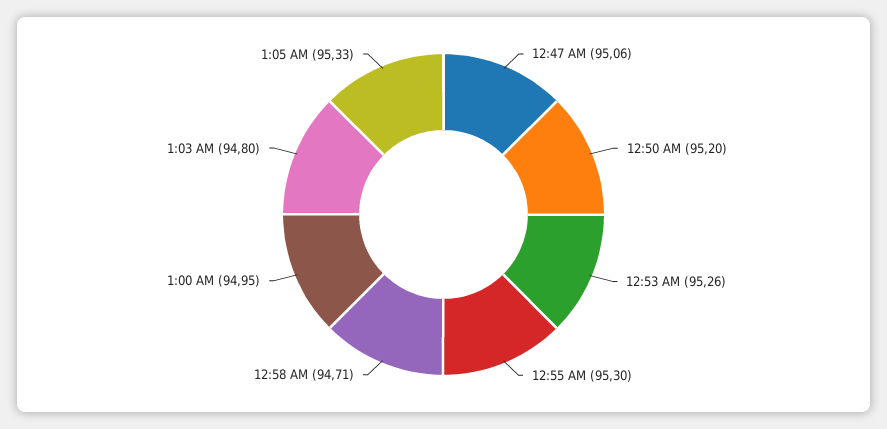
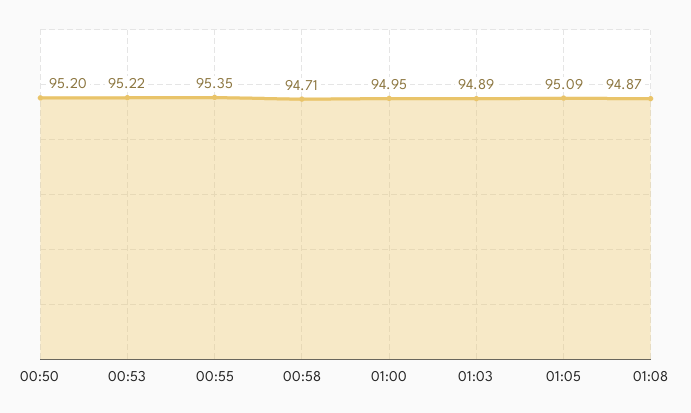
12:47 AM: 95.06 -> none
12:53 AM: 95.26 -> 95.22
12:55 AM: 95.3 -> 95.35
1:03 AM: 94.8 -> 94.89
1:05 AM: 95.33 -> 95.09
01:08: none -> 94.87

